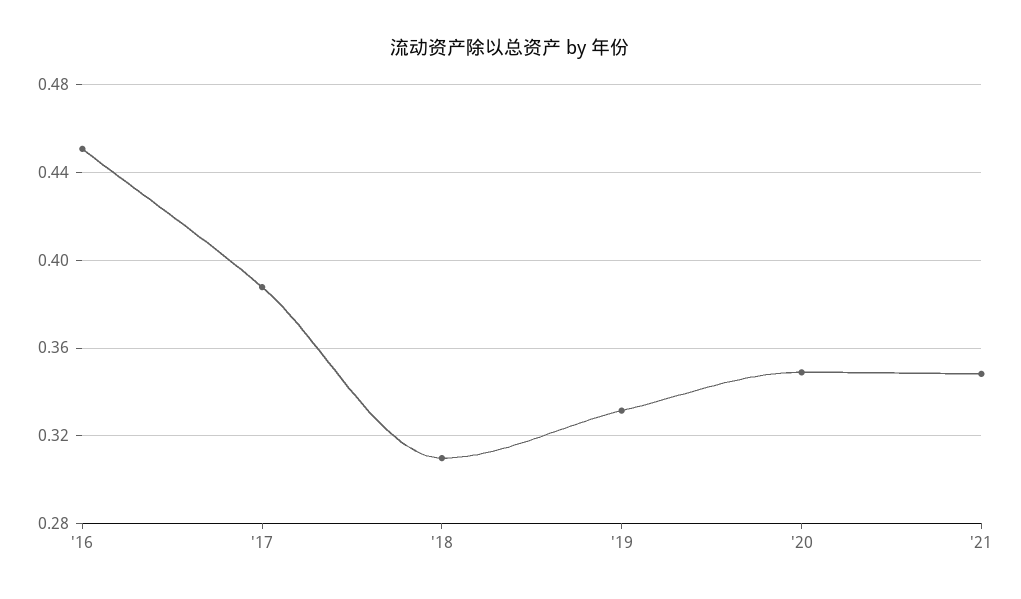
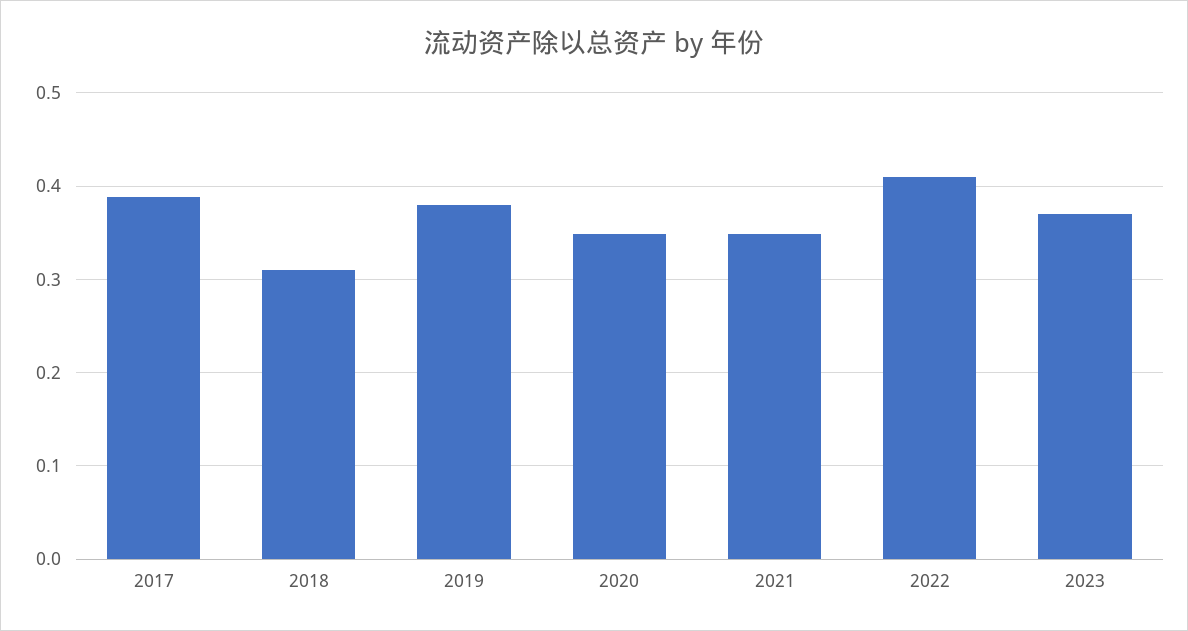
'16: 0.45 -> none
'19: 0.33 -> 0.38
2022: none -> 0.41
2023: none -> 0.37

